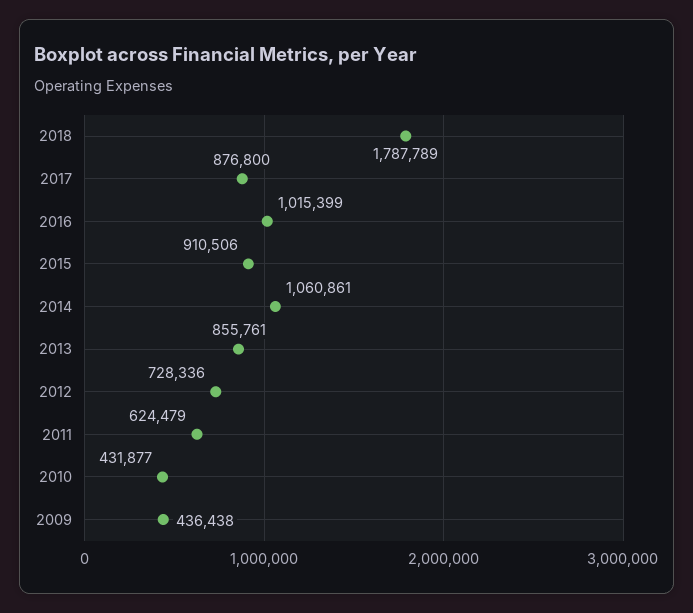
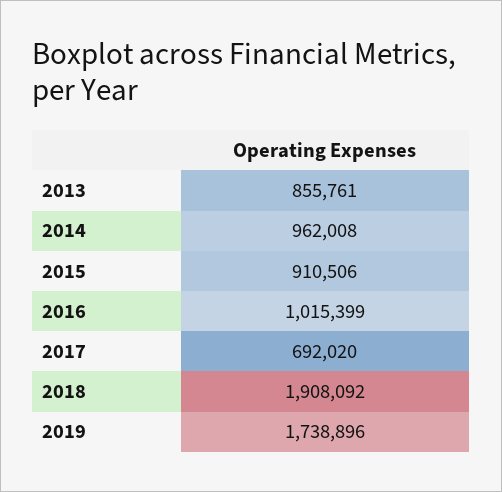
2018: 1787789 -> 1908092
2017: 876800 -> 692020
2014: 1060861 -> 962008
2012: 728336 -> none
2011: 624479 -> none
2010: 431877 -> none
2009: 436438 -> none
2019: none -> 1738896

